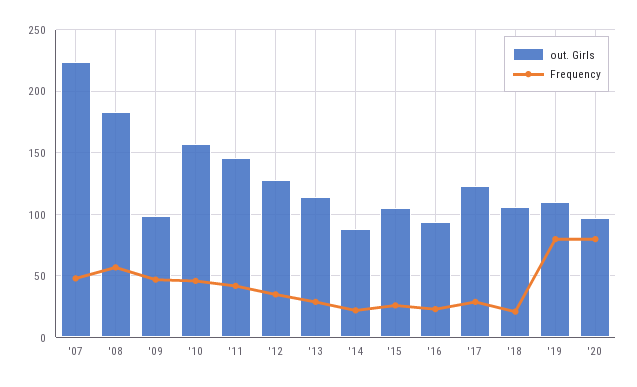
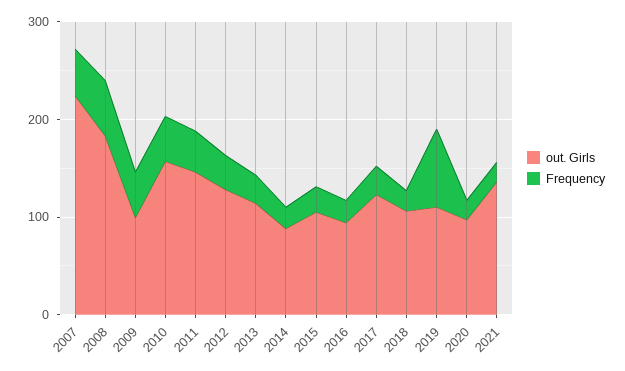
Frequency, '20: 80 -> 20
out. Girls, 2021: none -> 140
Frequency, 2021: none -> 20

